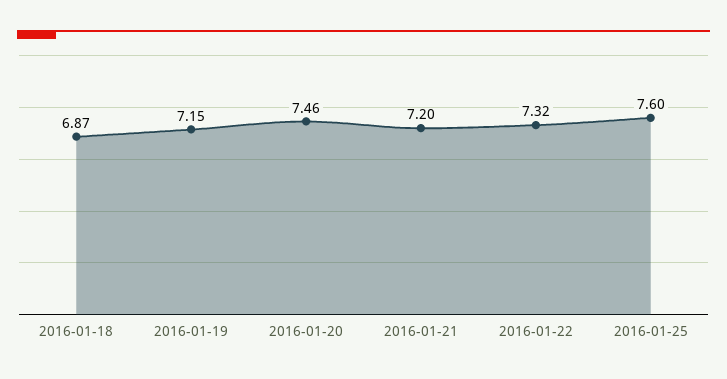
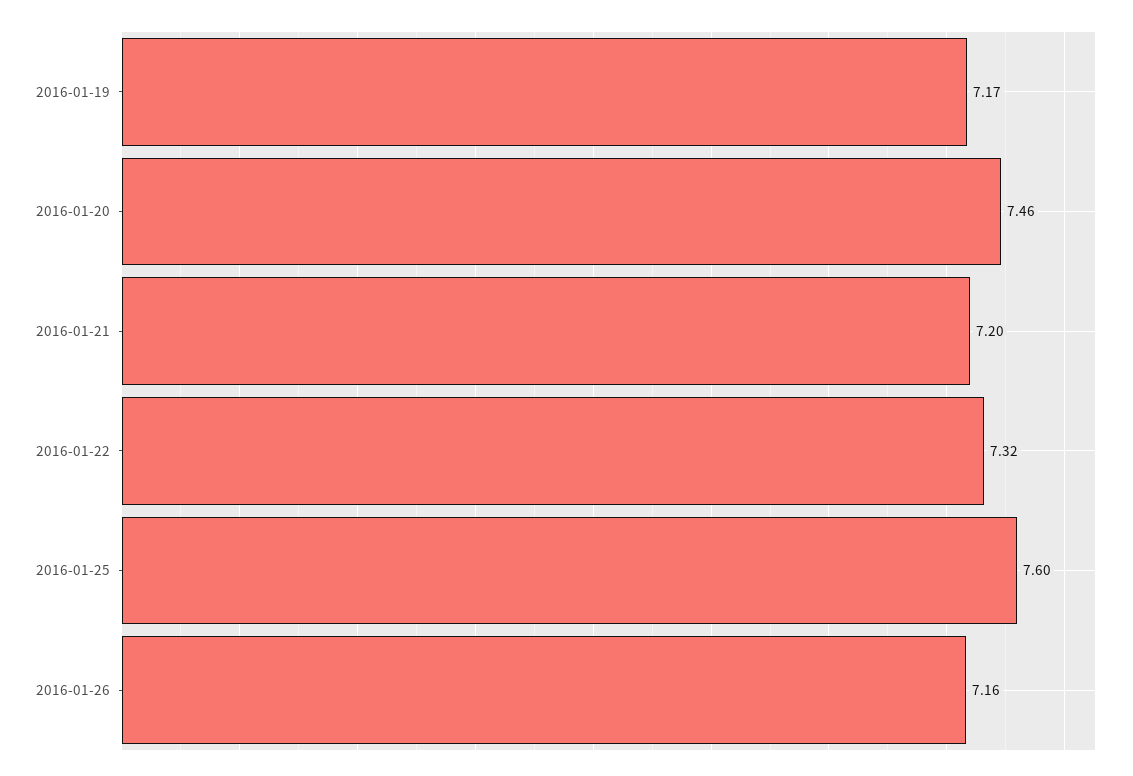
2016-01-18: 6.87 -> none
2016-01-19: 7.15 -> 7.17
2016-01-26: none -> 7.16

